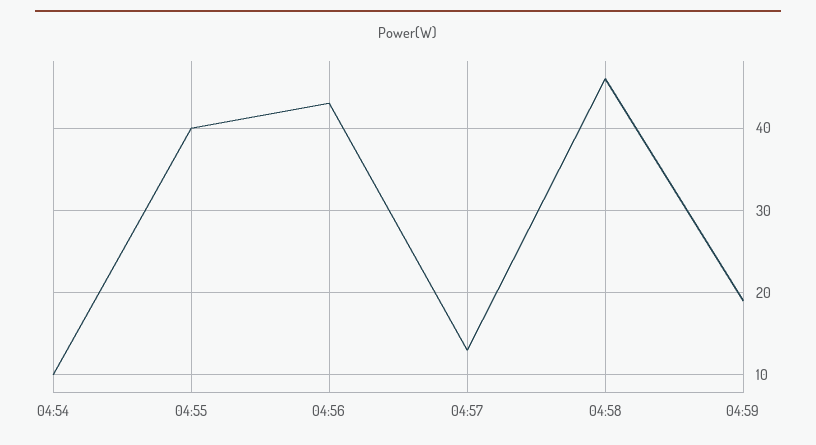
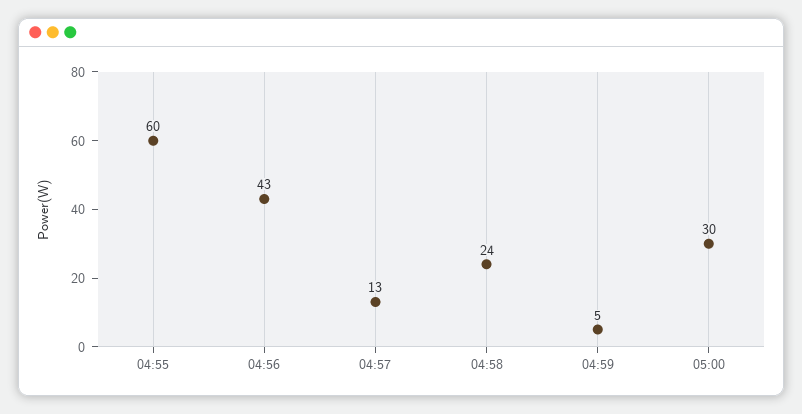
04:54: 10 -> none
04:55: 40 -> 60
04:58: 46 -> 24
04:59: 19 -> 5
05:00: none -> 30

